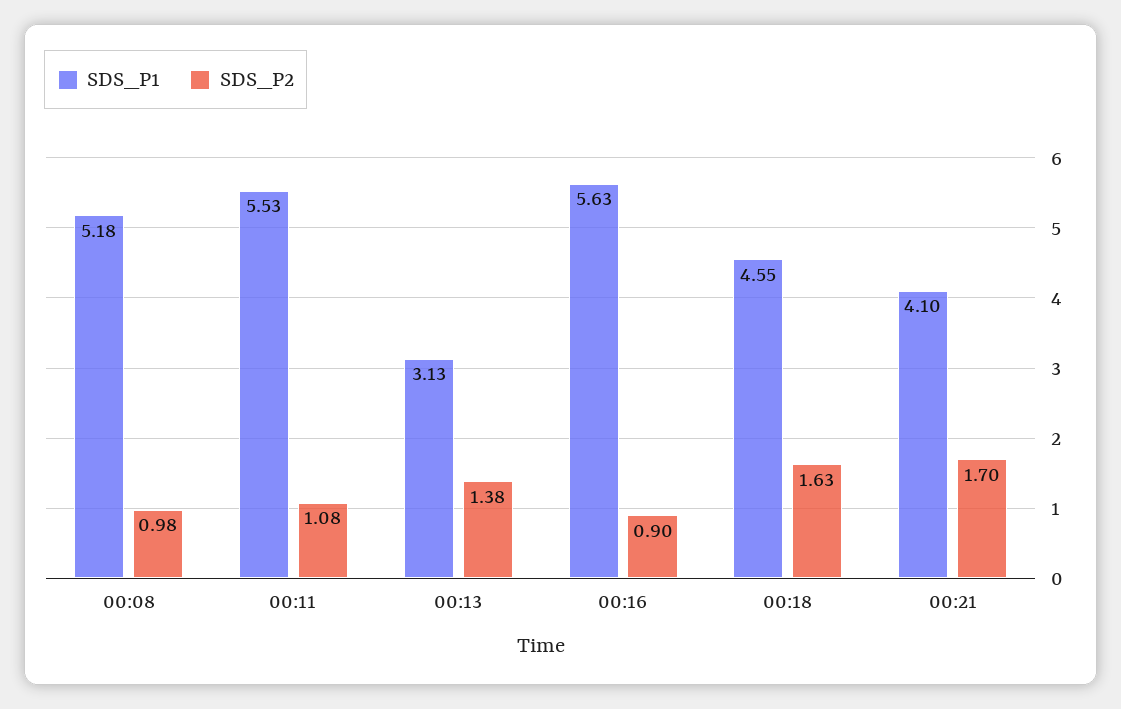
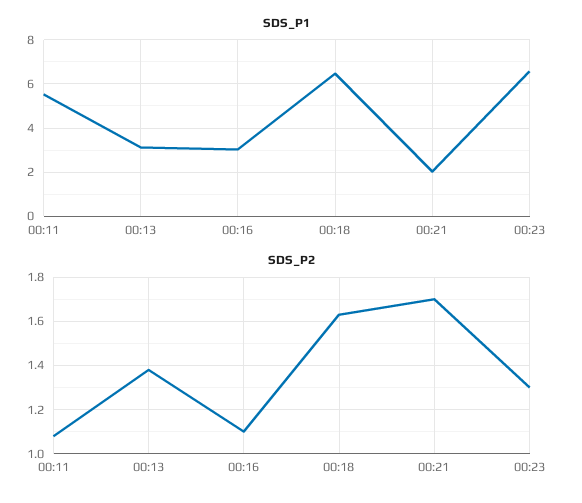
SDS_P1, 00:08: 5.18 -> none
SDS_P2, 00:08: 0.98 -> none
SDS_P1, 00:16: 5.63 -> 3
SDS_P2, 00:16: 0.9 -> 1.1
SDS_P1, 00:18: 4.55 -> 6.5
SDS_P1, 00:21: 4.1 -> 2
SDS_P1, 00:23: none -> 6.5
SDS_P2, 00:23: none -> 1.3

